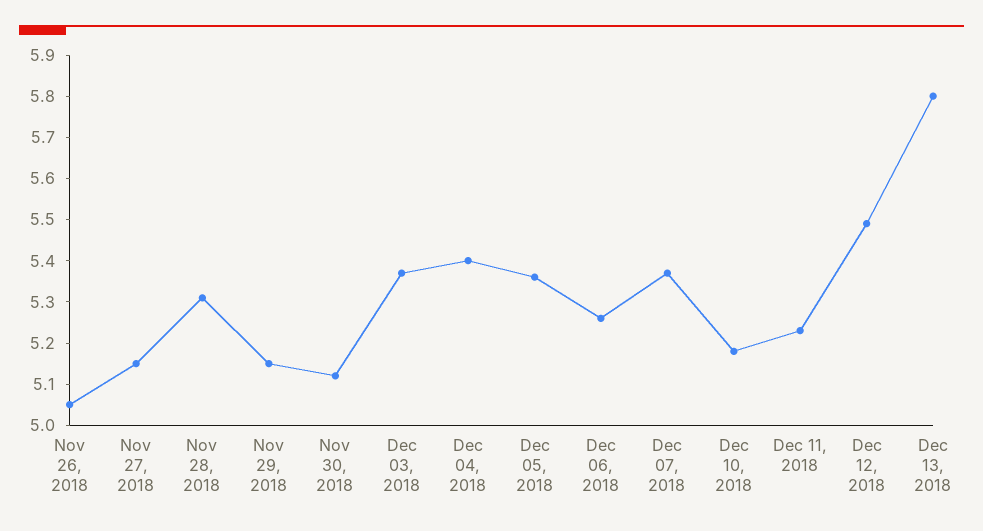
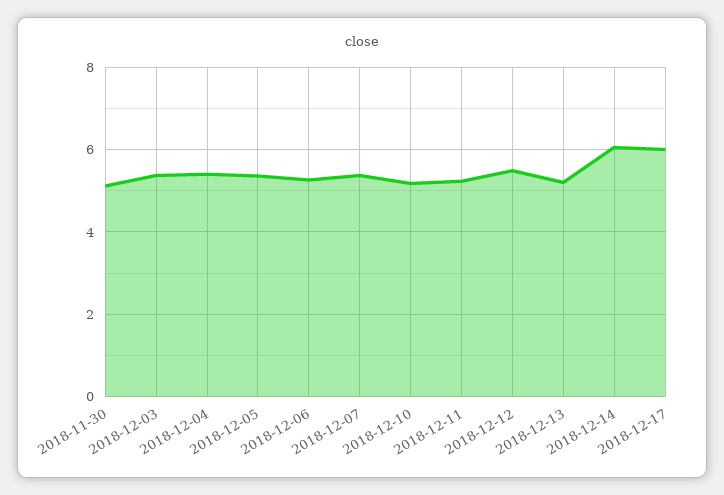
Nov 26, 2018: 5.05 -> none
Nov 27, 2018: 5.15 -> none
Nov 28, 2018: 5.3 -> none
Nov 29, 2018: 5.15 -> none
Dec 13, 2018: 5.8 -> 5.2
2018-12-14: none -> 6
2018-12-17: none -> 6

